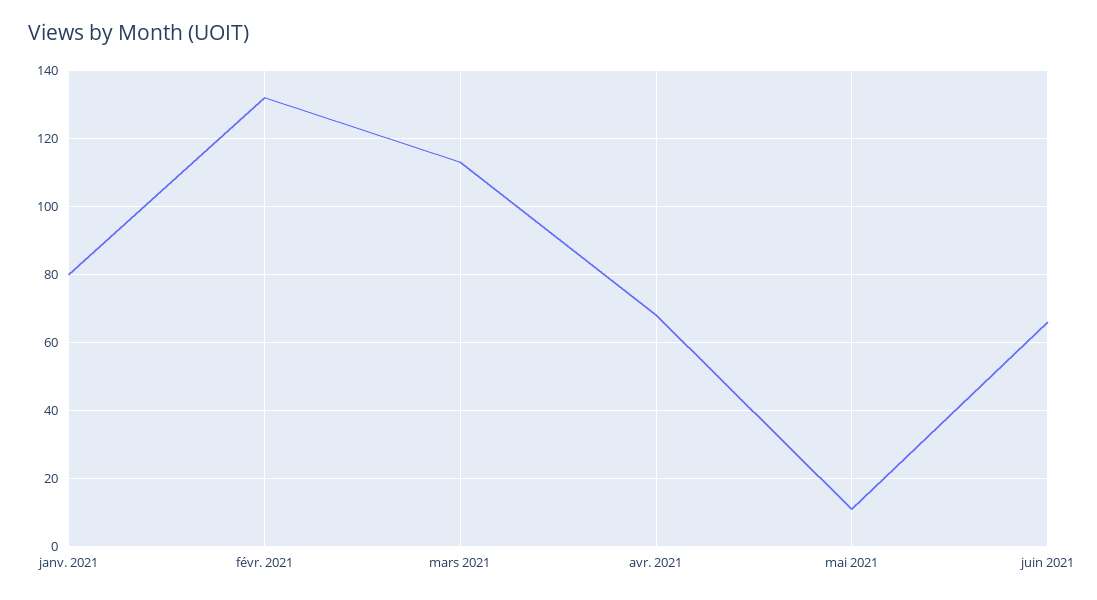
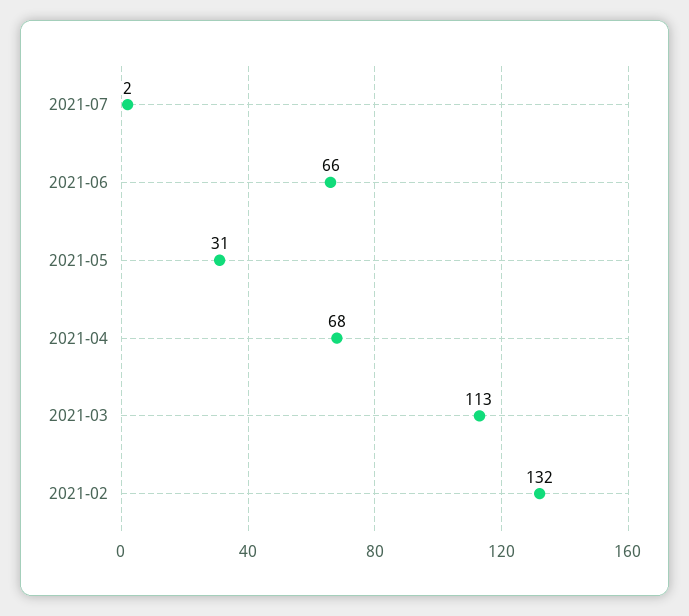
janv. 2021: 80 -> none
mai 2021: 10 -> 31
2021-07: none -> 2

